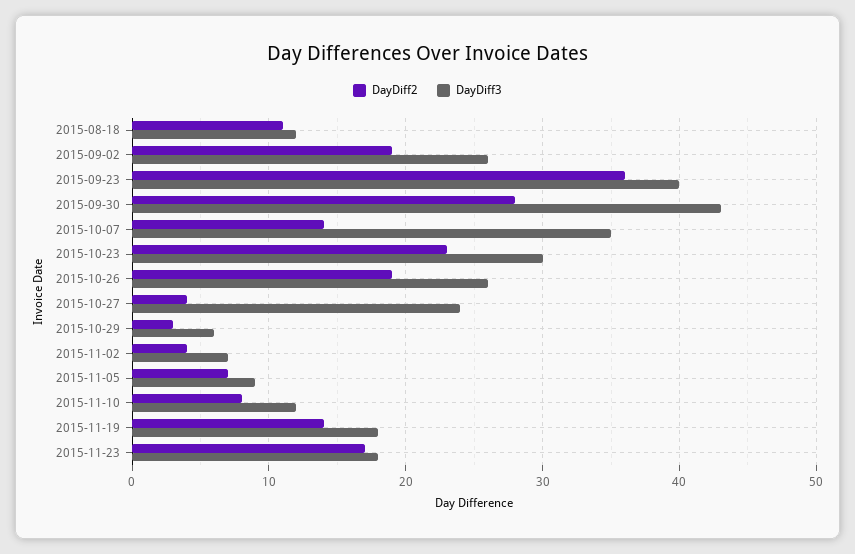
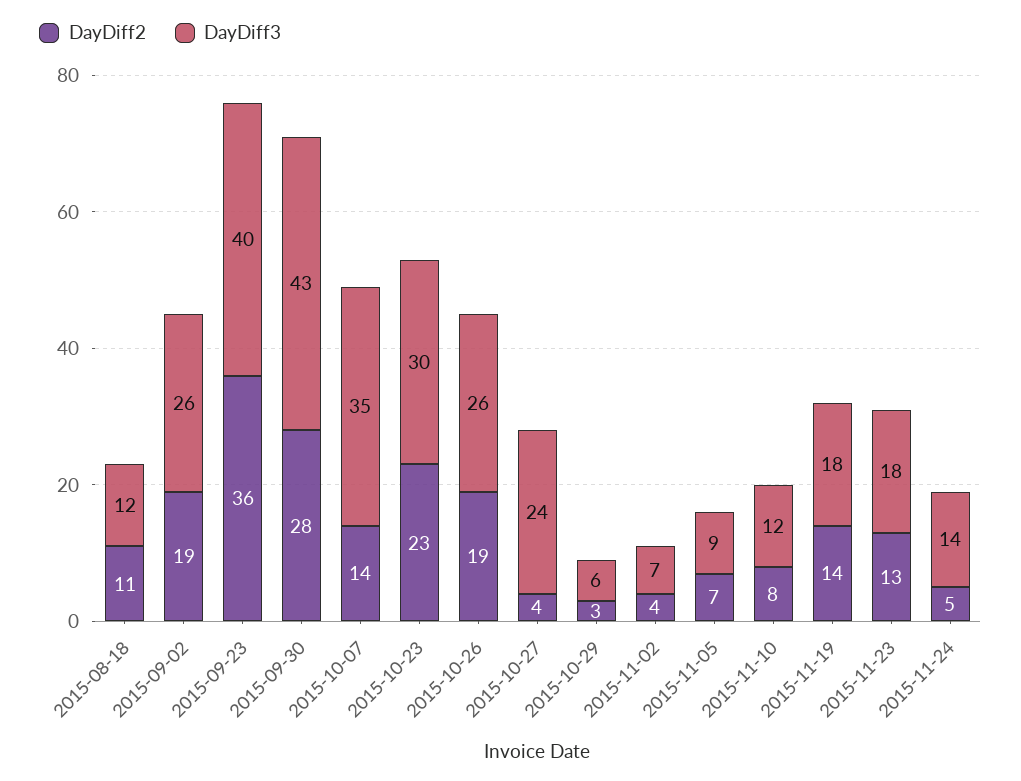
DayDiff2, 2015-11-23: 17 -> 13
DayDiff2, 2015-11-24: none -> 5
DayDiff3, 2015-11-24: none -> 14

